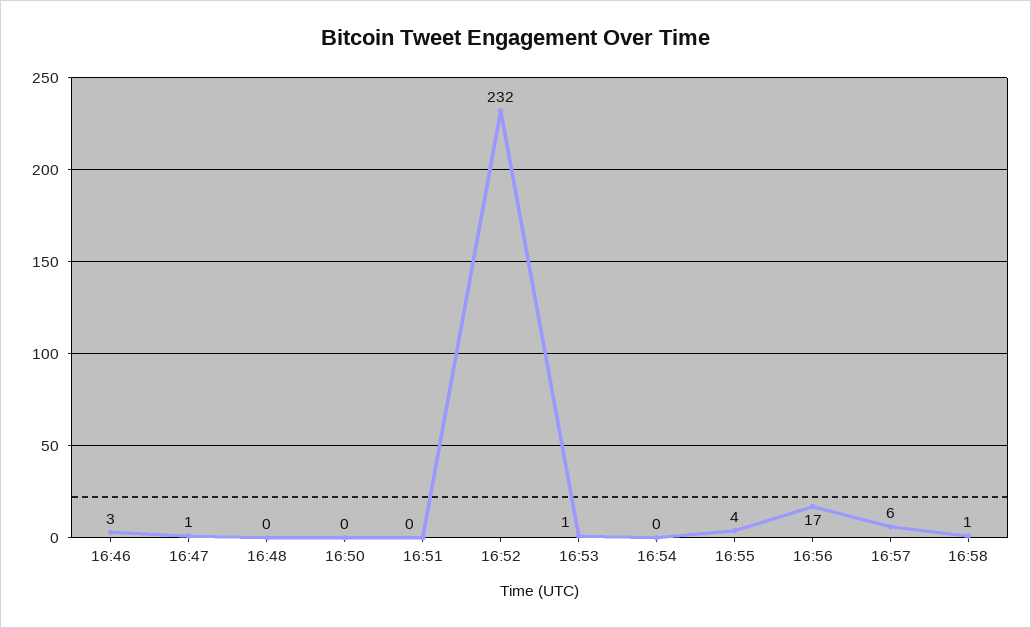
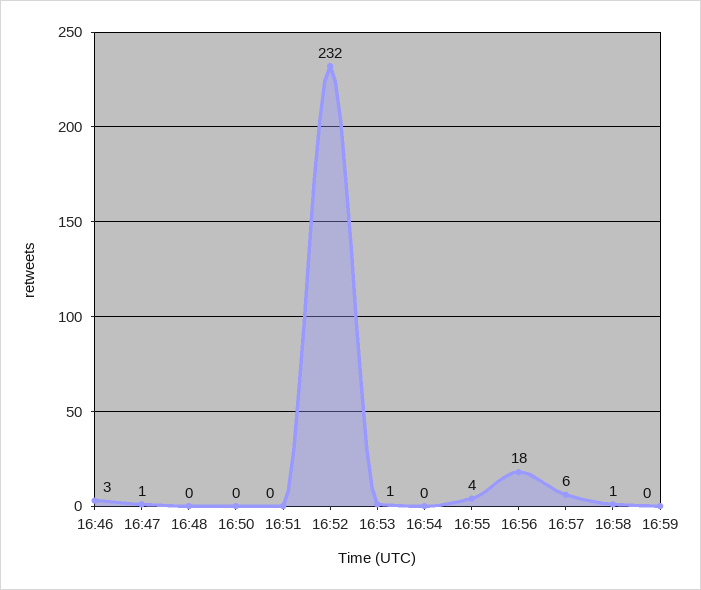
16:56: 17 -> 18
16:59: none -> 0

